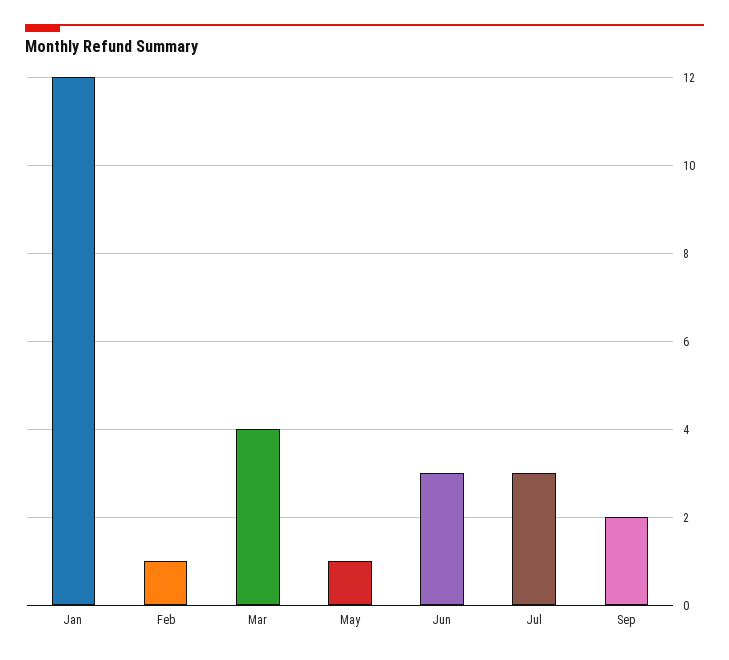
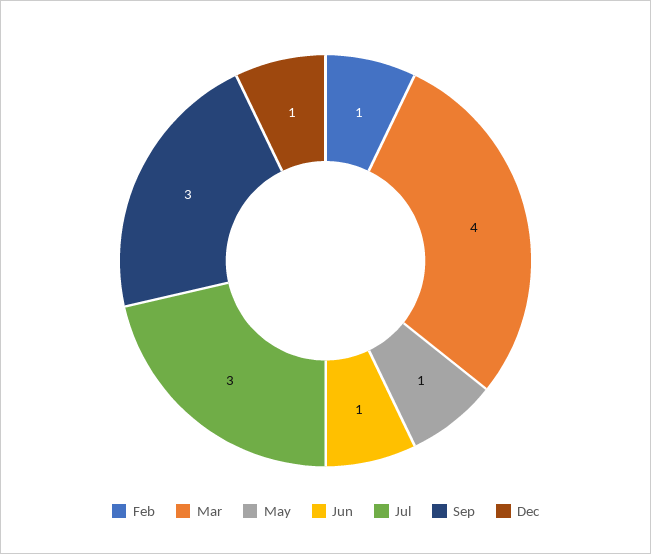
Jan: 12 -> none
Jun: 3 -> 1
Sep: 2 -> 3
Dec: none -> 1

